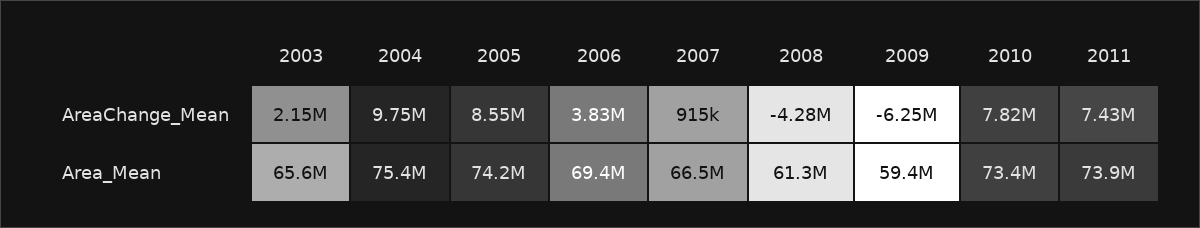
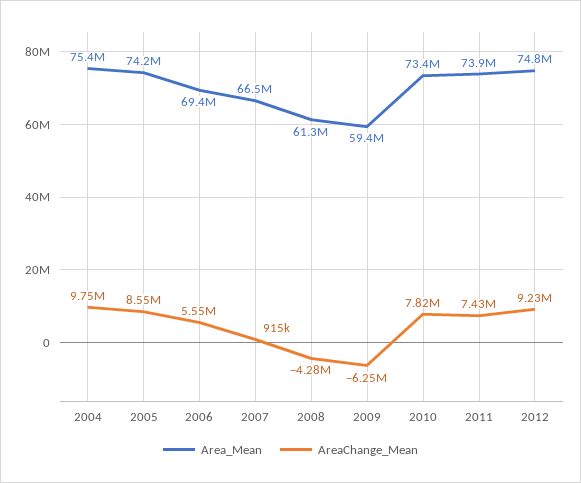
AreaChange_Mean, 2003: 2150000 -> none
AreaChange_Mean, 2006: 3830000 -> 5550000
Area_Mean, 2003: 65600000 -> none
Area_Mean, 2012: none -> 74800000
AreaChange_Mean, 2012: none -> 9230000

